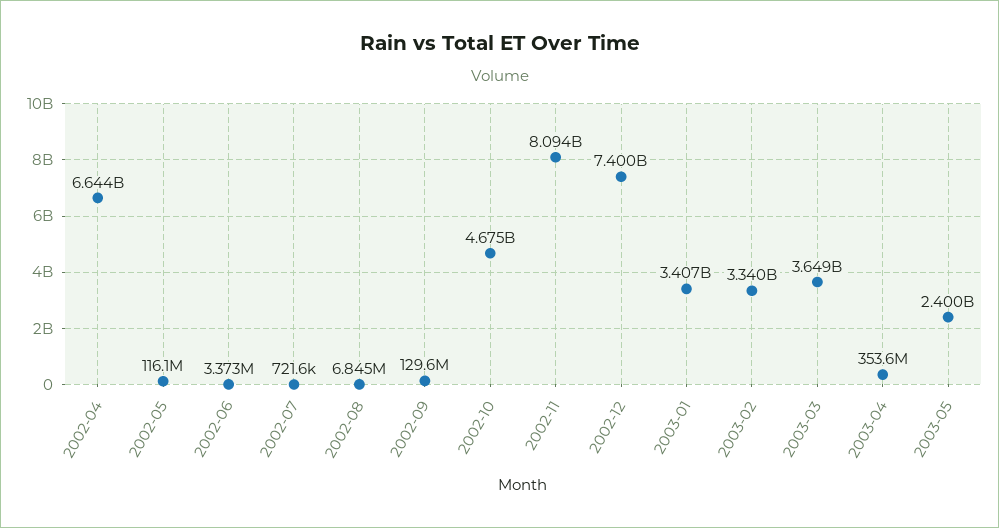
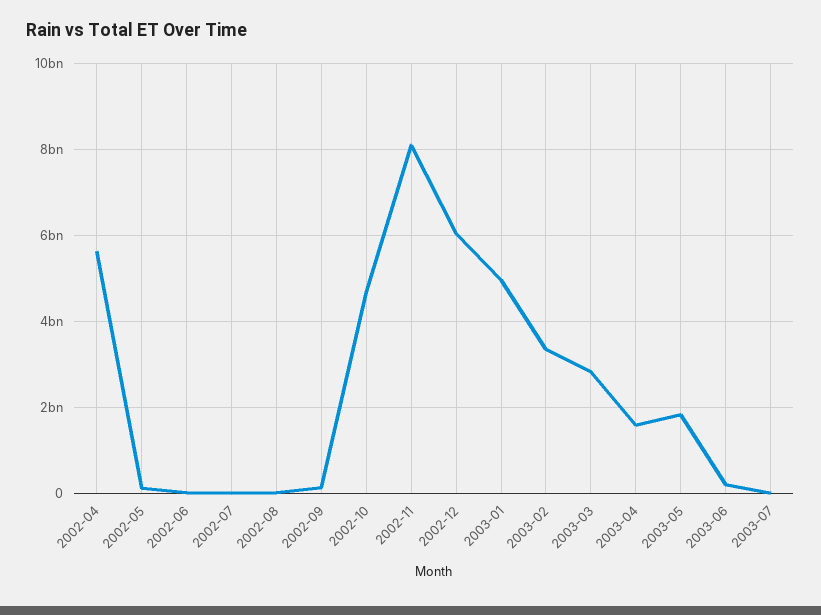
2002-04: 6644000000 -> 5600000000
2002-12: 7400000000 -> 6000000000
2003-01: 3407000000 -> 5000000000
2003-03: 3649000000 -> 2800000000
2003-04: 353600000 -> 1600000000
2003-05: 2400000000 -> 1800000000
2003-06: none -> 200000000
2003-07: none -> 0

